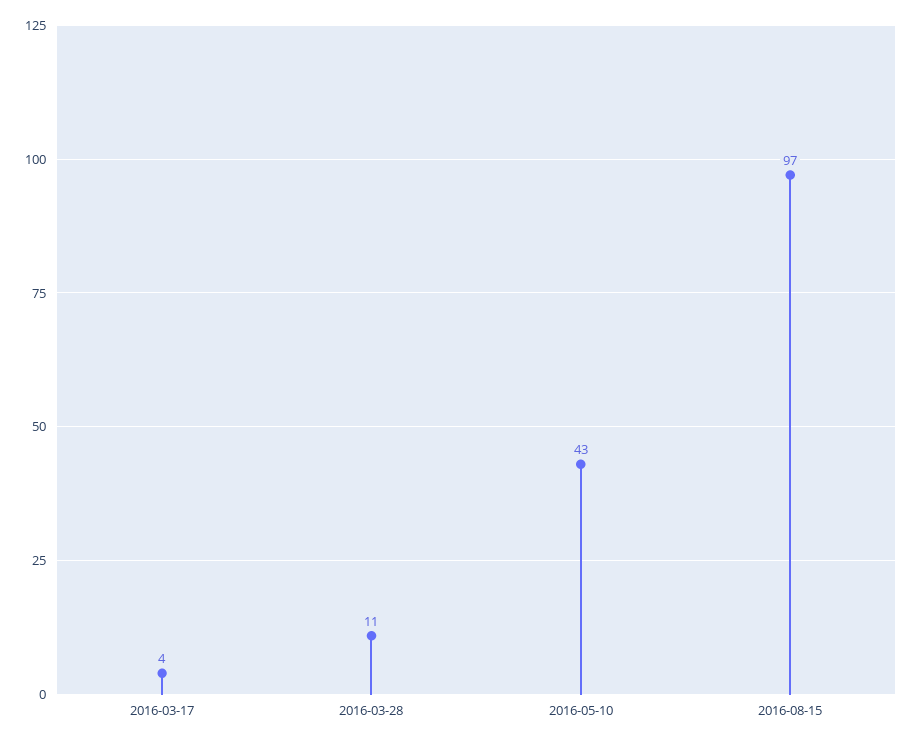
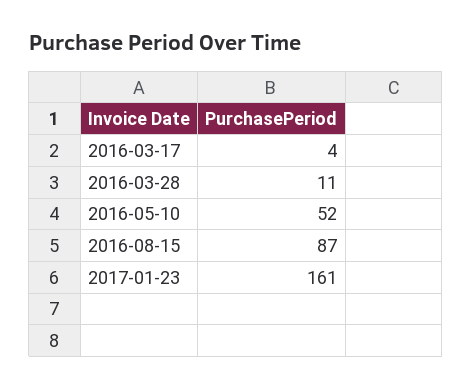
2016-05-10: 43 -> 52
2016-08-15: 97 -> 87
2017-01-23: none -> 161

